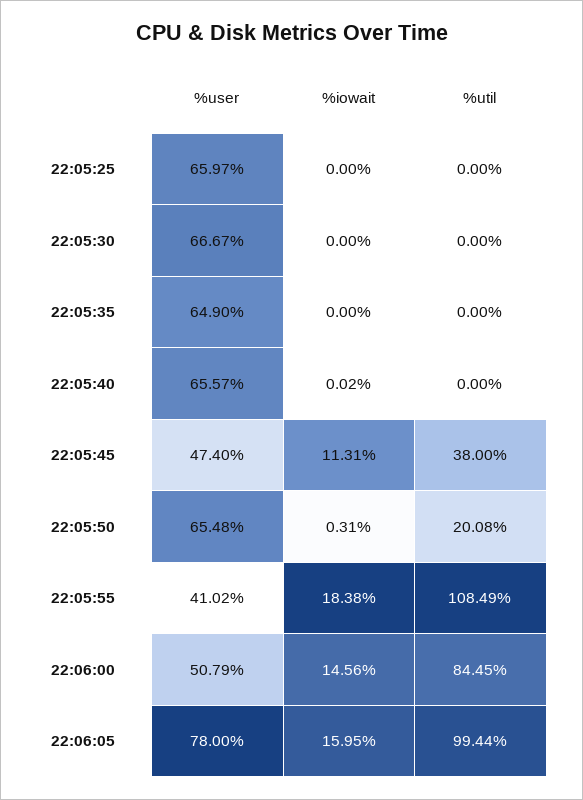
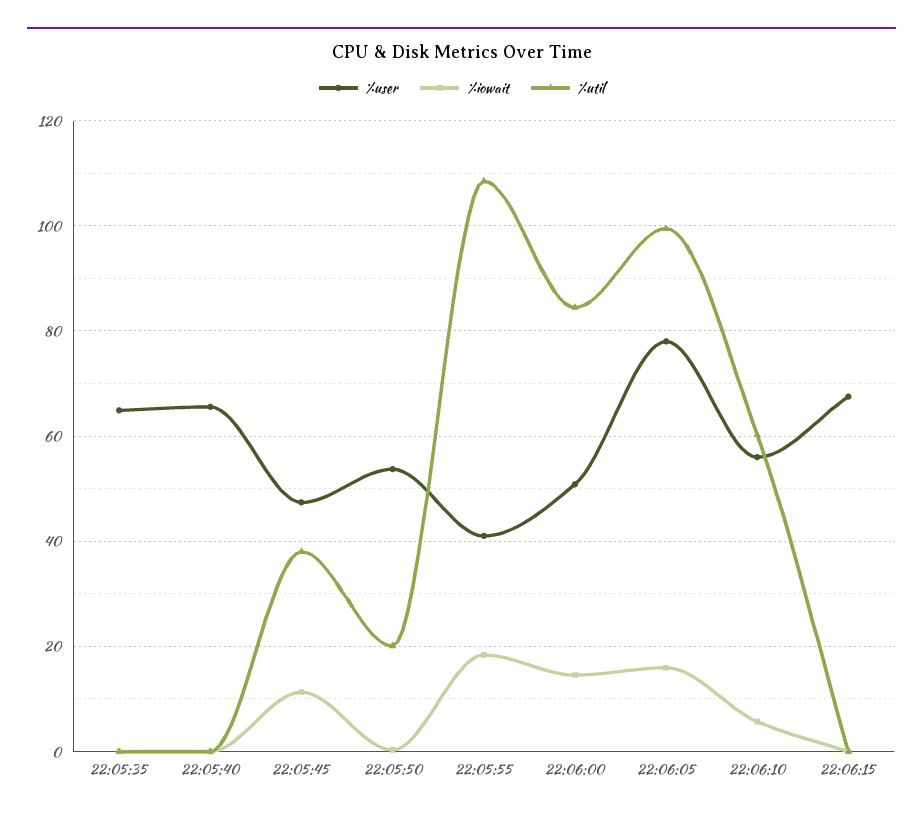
%user, 22:05:25: 65.97 -> none
%iowait, 22:05:25: 0 -> none
%util, 22:05:25: 0 -> none
%user, 22:05:30: 66.67 -> none
%iowait, 22:05:30: 0 -> none
%util, 22:05:30: 0 -> none
%user, 22:05:50: 65.48 -> 54
%user, 22:06:10: none -> 56
%iowait, 22:06:10: none -> 6
%util, 22:06:10: none -> 60
%user, 22:06:15: none -> 68
%iowait, 22:06:15: none -> 0
%util, 22:06:15: none -> 0

